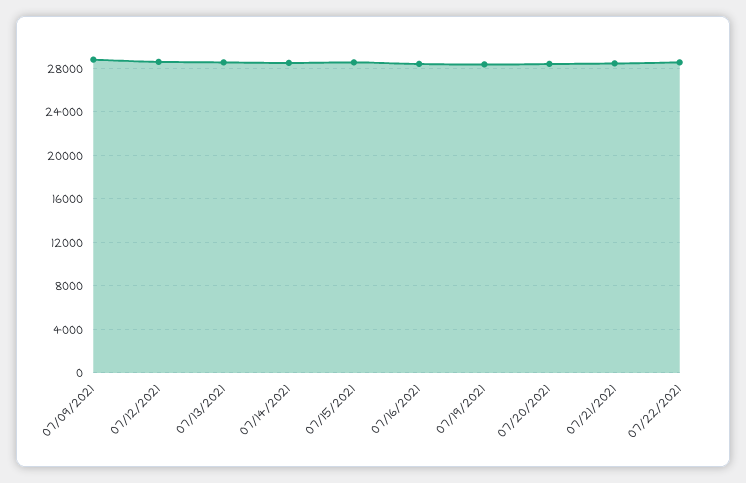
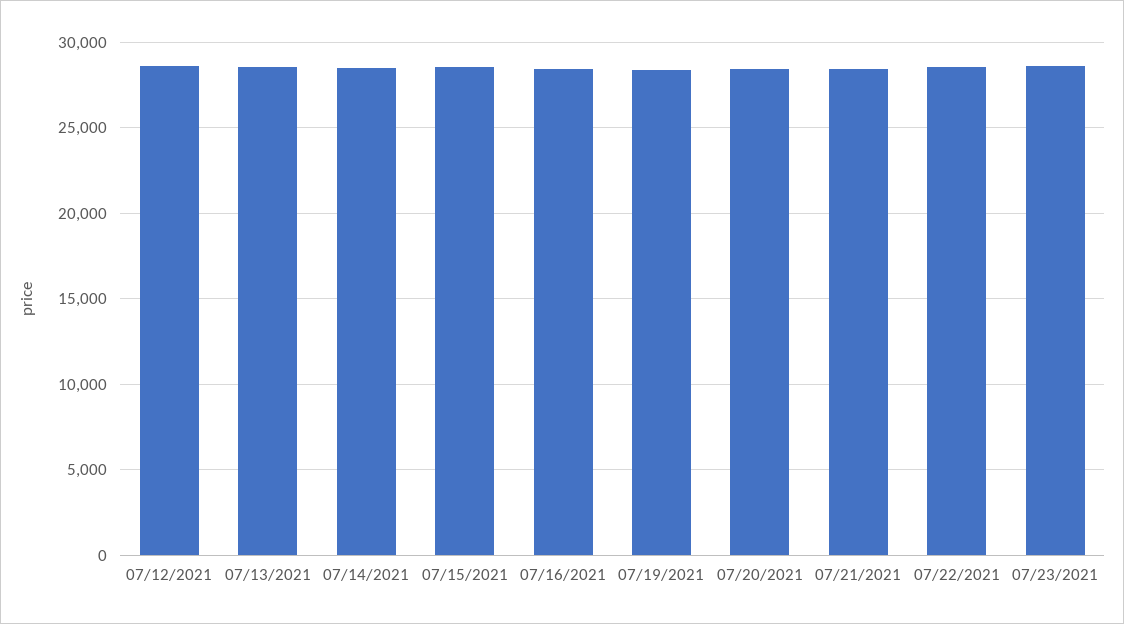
07/09/2021: 29000 -> none
07/23/2021: none -> 28500

